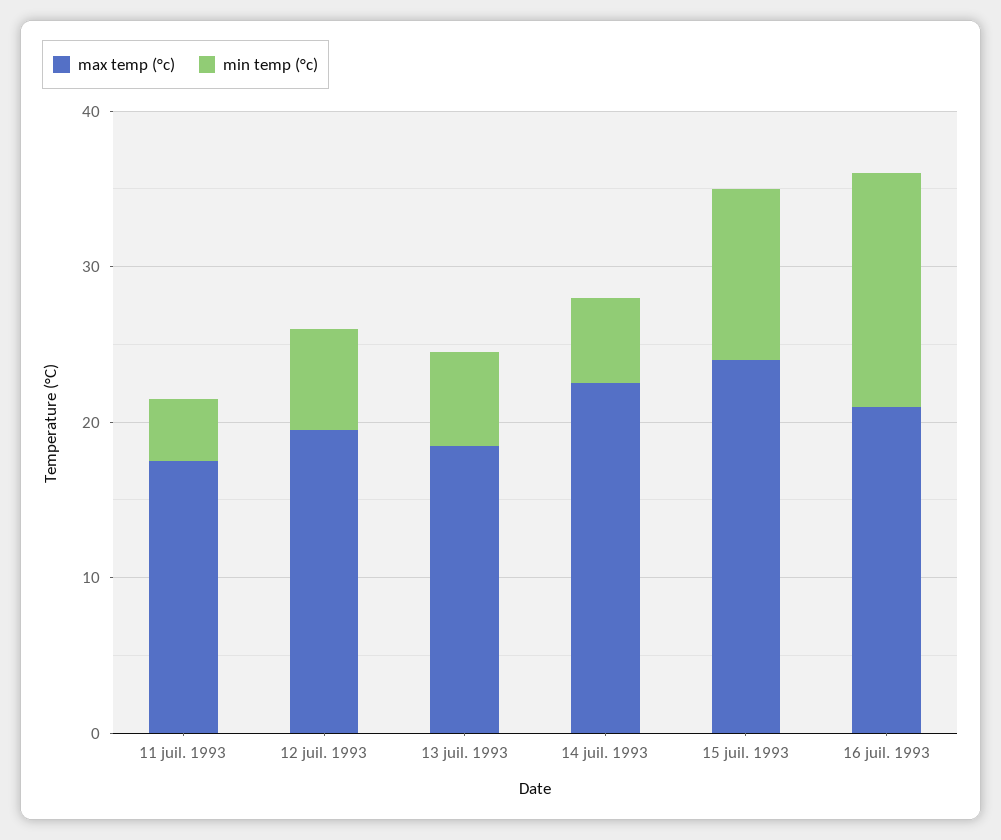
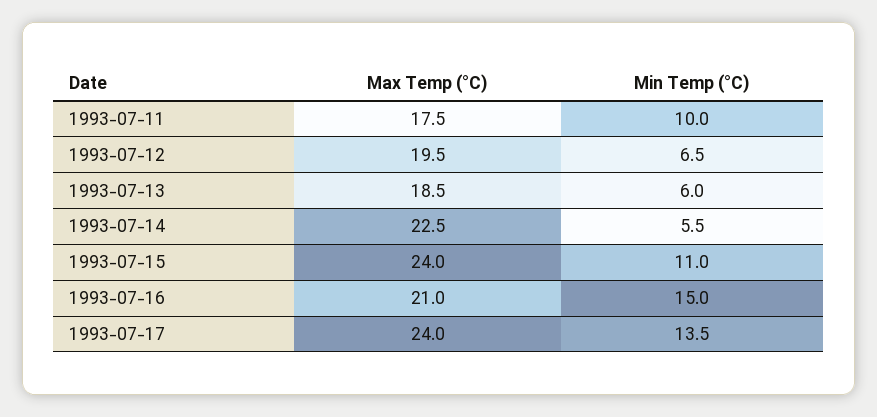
min temp (°c), 11 juil. 1993: 4 -> 10
max temp (°c), 1993-07-17: none -> 24
min temp (°c), 1993-07-17: none -> 13.5

